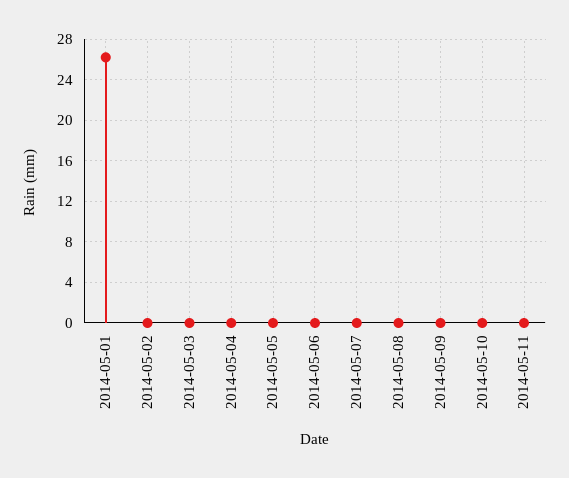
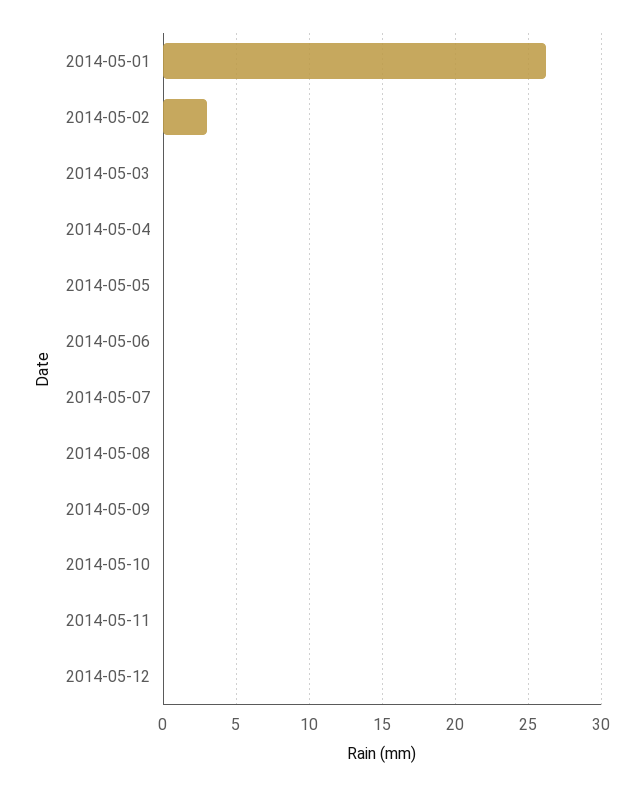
2014-05-02: 0 -> 3
2014-05-12: none -> 0

